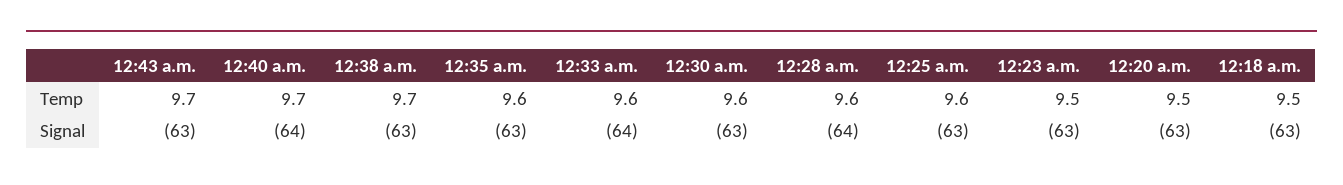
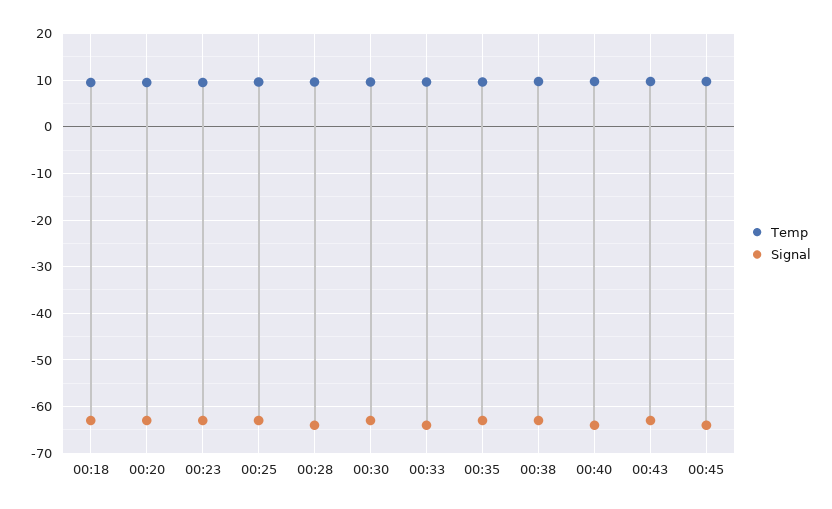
Temp, 00:45: none -> 10
Signal, 00:45: none -> -64

